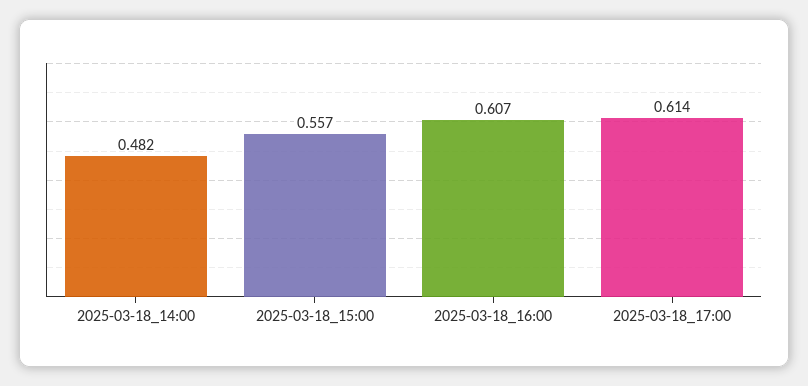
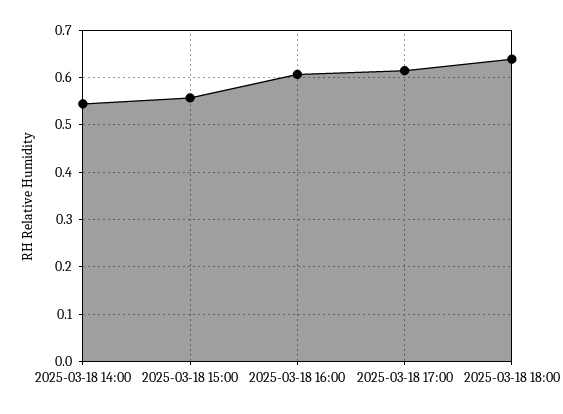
2025-03-18_14:00: 0.482 -> 0.54
2025-03-18 18:00: none -> 0.64

